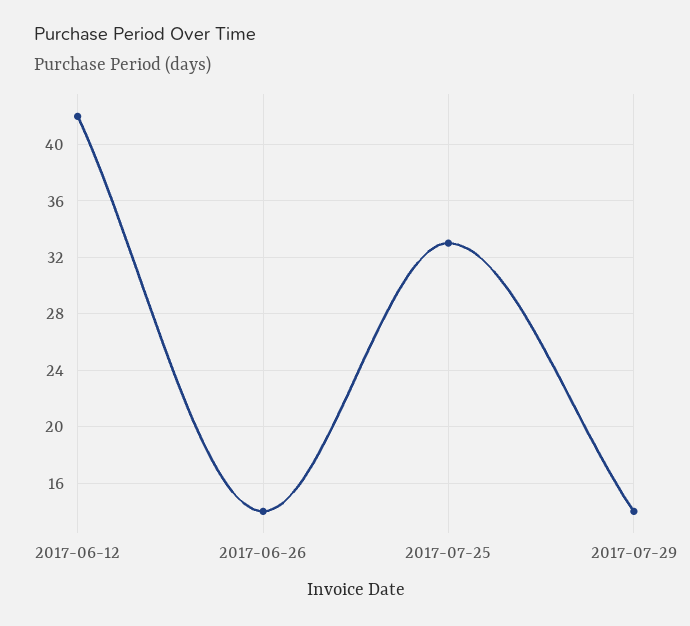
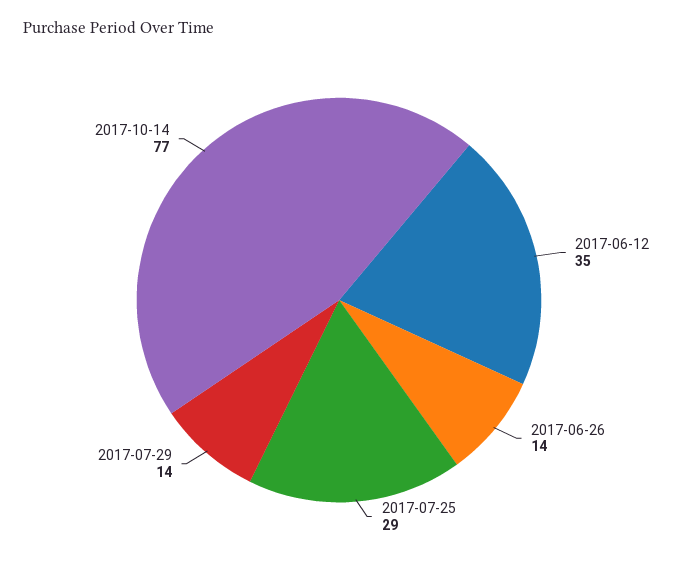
2017-06-12: 42 -> 35
2017-07-25: 33 -> 29
2017-10-14: none -> 77

